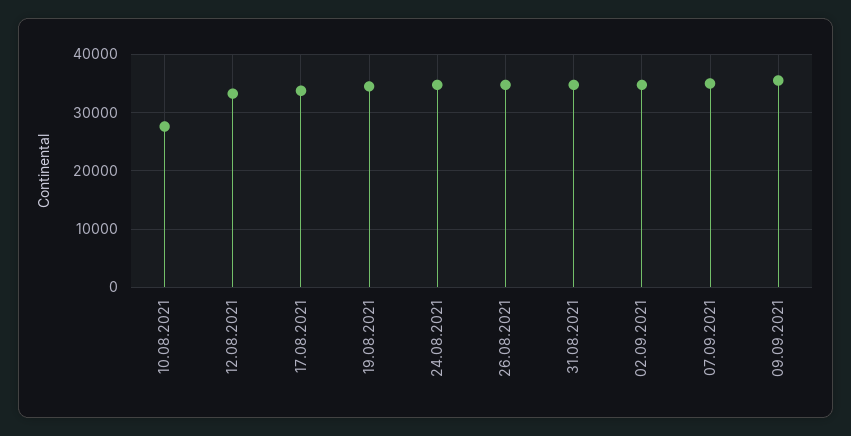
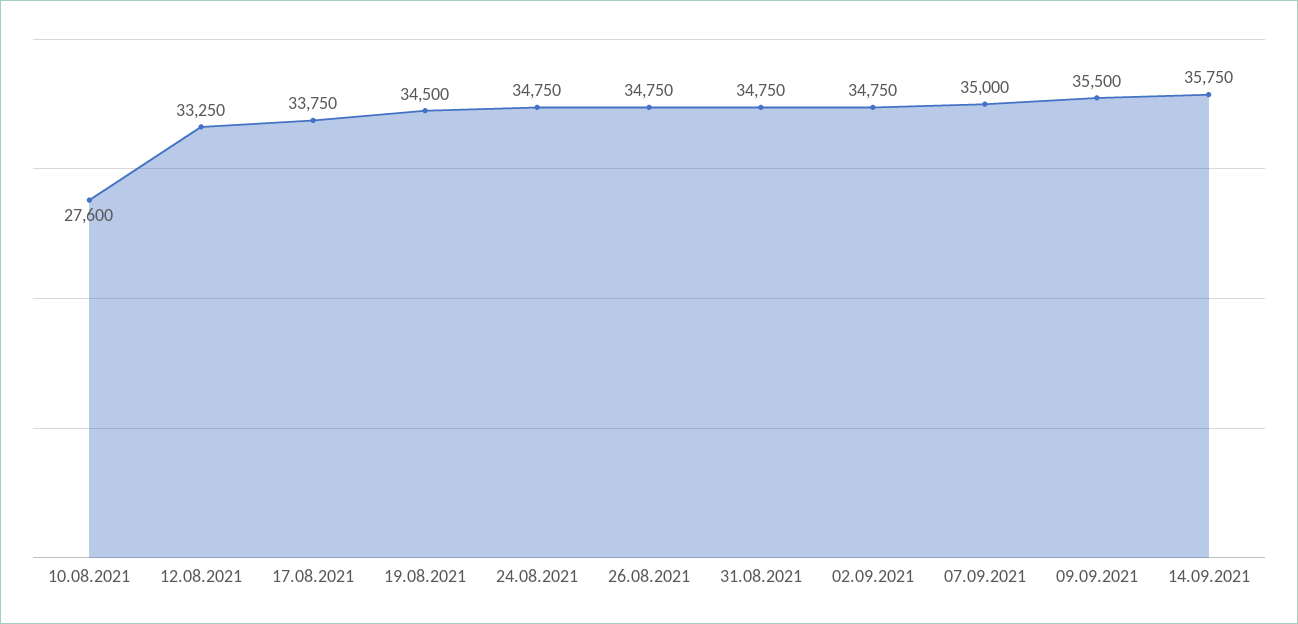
14.09.2021: none -> 35750

